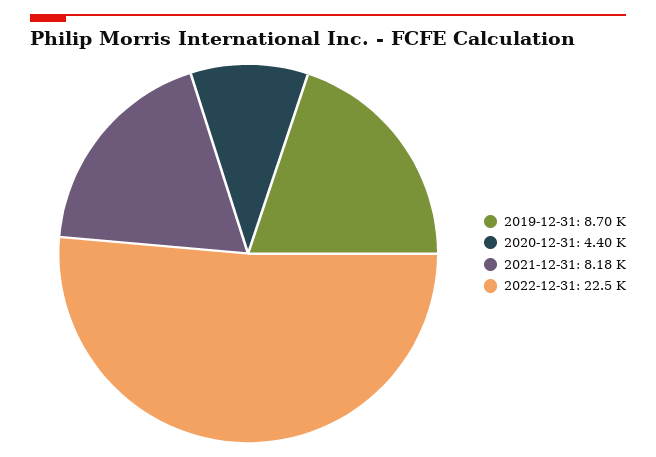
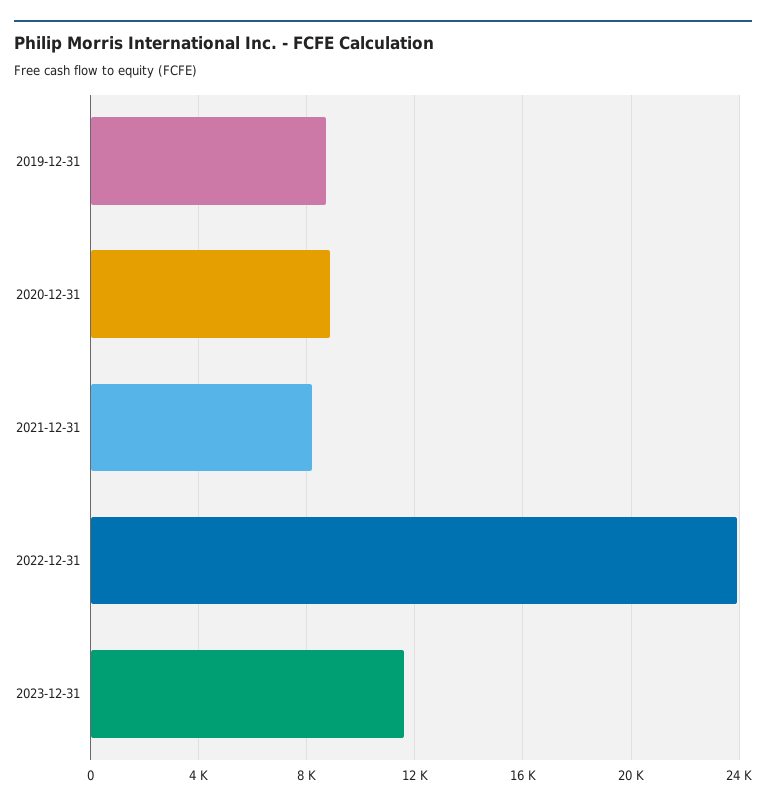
2020-12-31: 4400 -> 9000
2022-12-31: 22500 -> 24000
2023-12-31: none -> 11500

